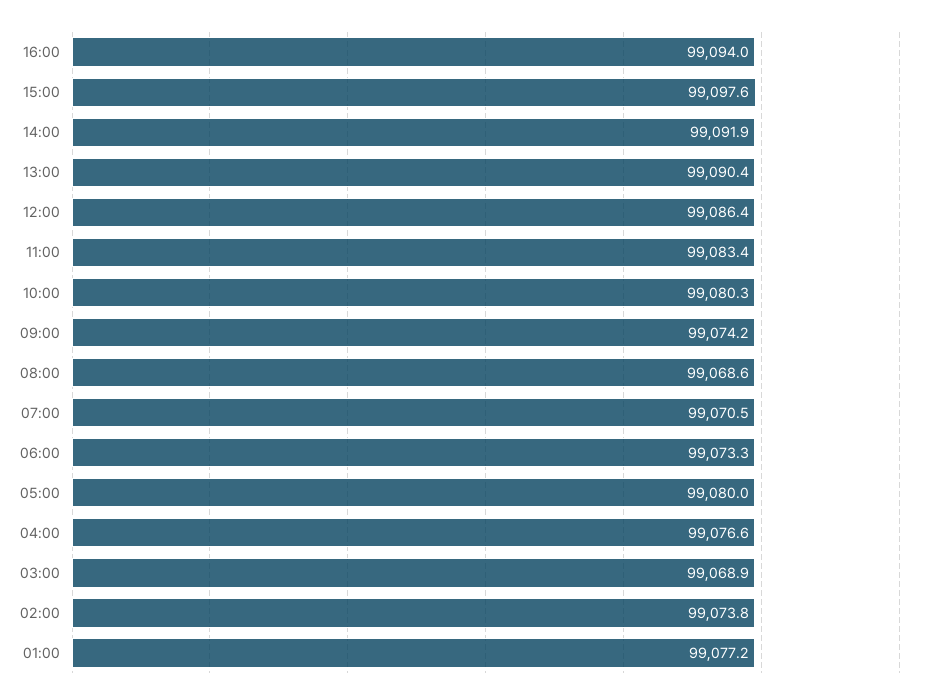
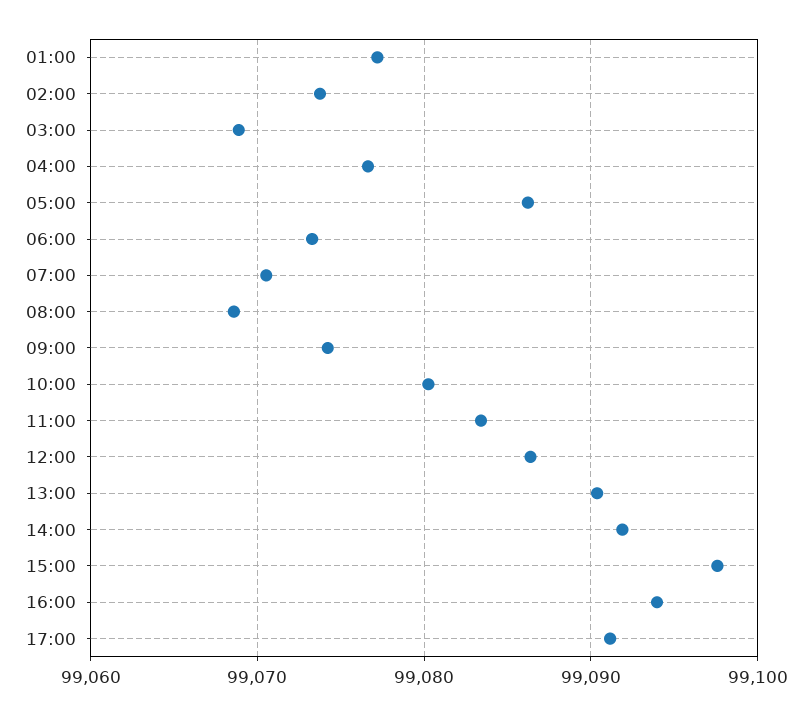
05:00: 99080 -> 99086
17:00: none -> 99091

